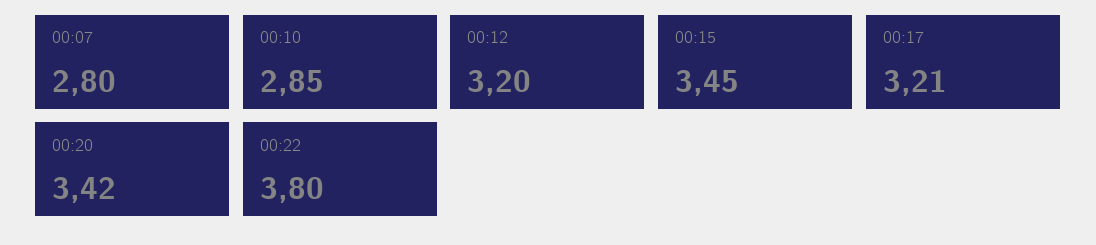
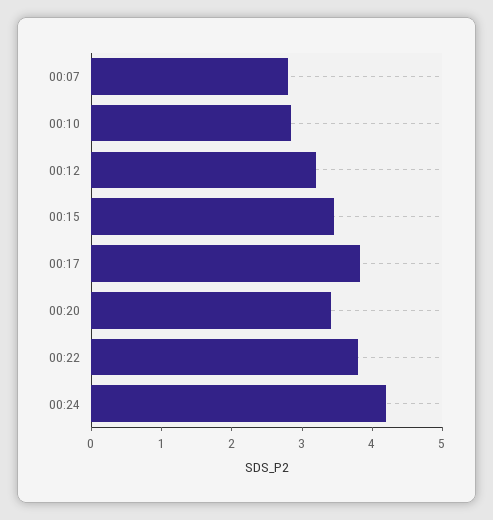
00:17: 3.21 -> 3.8
00:24: none -> 4.2

